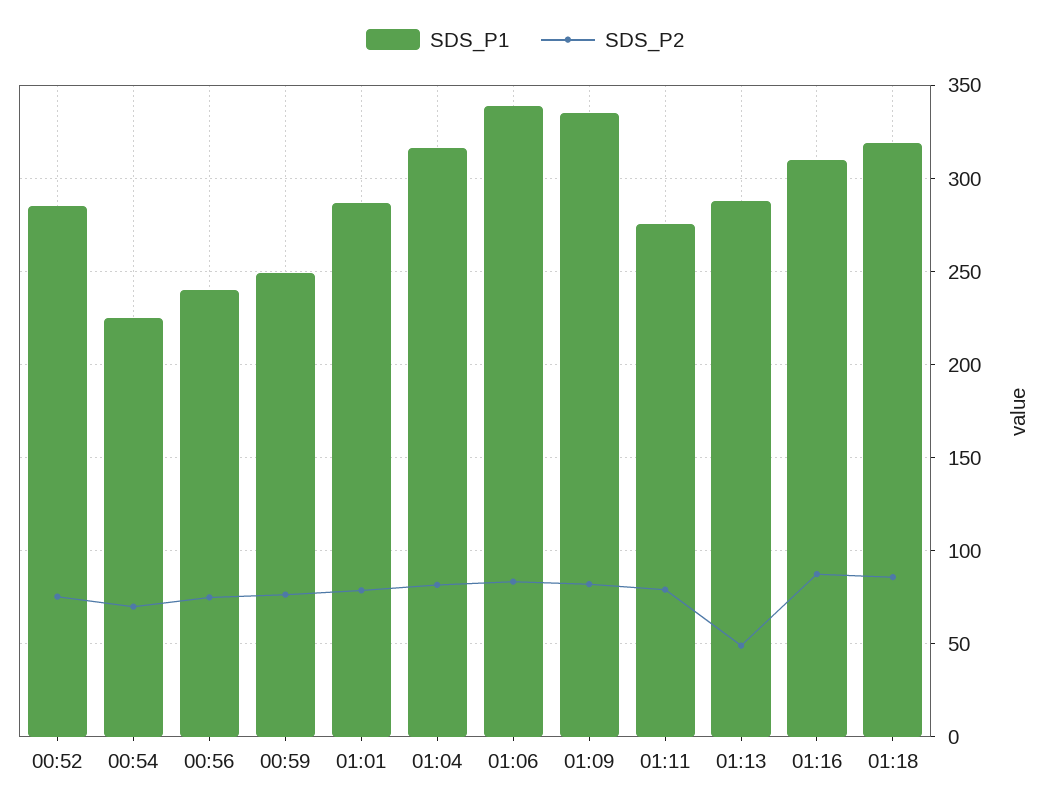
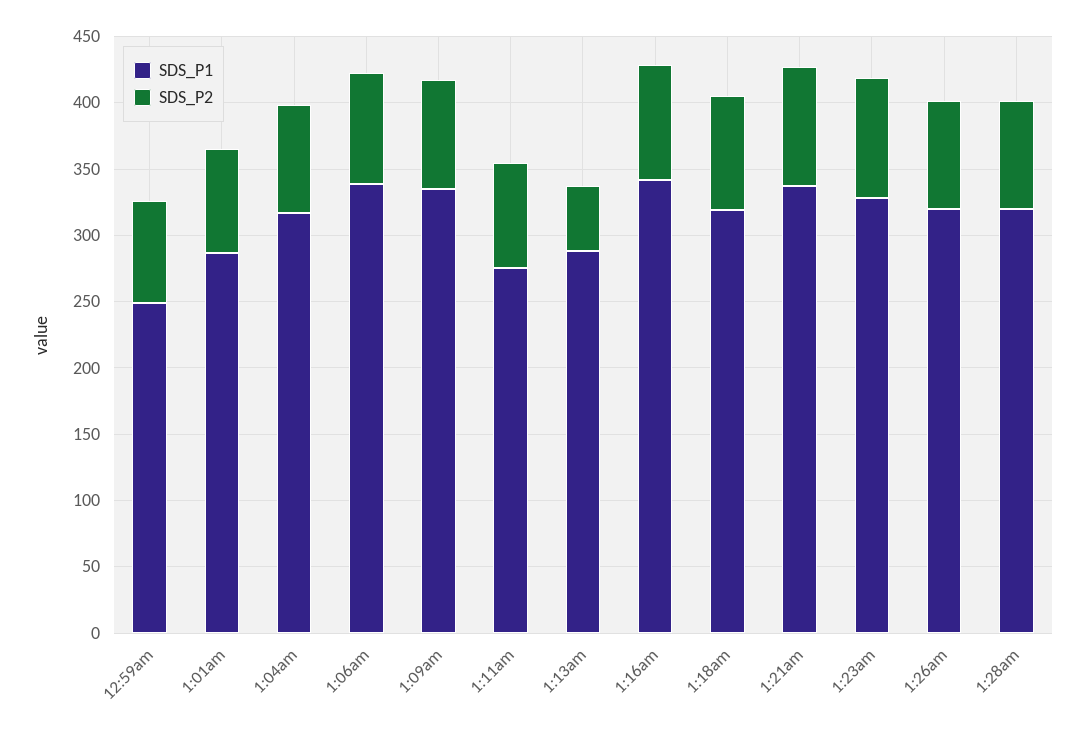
SDS_P1, 00:52: 285 -> none
SDS_P2, 00:52: 75 -> none
SDS_P1, 00:54: 225 -> none
SDS_P2, 00:54: 70 -> none
SDS_P1, 00:56: 240 -> none
SDS_P2, 00:56: 75 -> none
SDS_P1, 01:16: 310 -> 340
SDS_P1, 1:21am: none -> 340
SDS_P2, 1:21am: none -> 90
SDS_P1, 1:23am: none -> 330
SDS_P2, 1:23am: none -> 90
SDS_P1, 1:26am: none -> 320
SDS_P2, 1:26am: none -> 80
SDS_P1, 1:28am: none -> 320
SDS_P2, 1:28am: none -> 80

